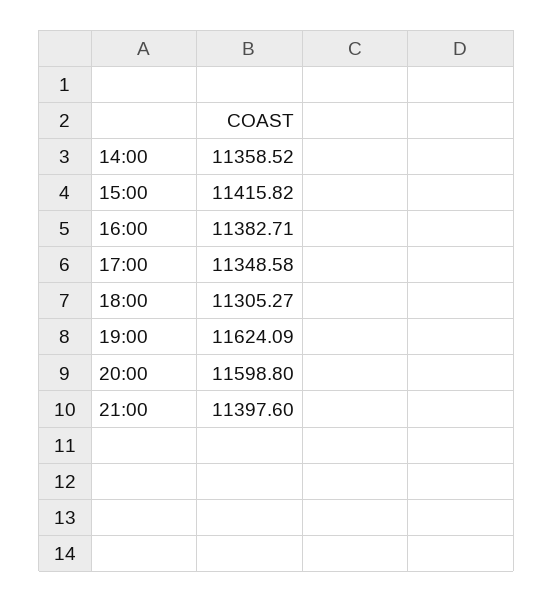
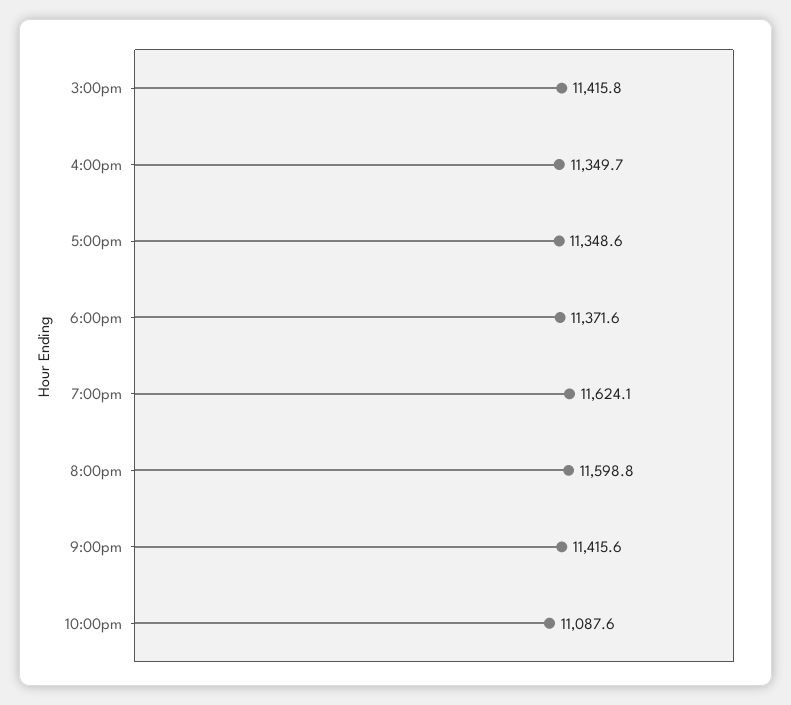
14:00: 11358.52 -> none
16:00: 11382.71 -> 11349.7
18:00: 11305.27 -> 11371.6
21:00: 11397.6 -> 11415.6
10:00pm: none -> 11087.6

